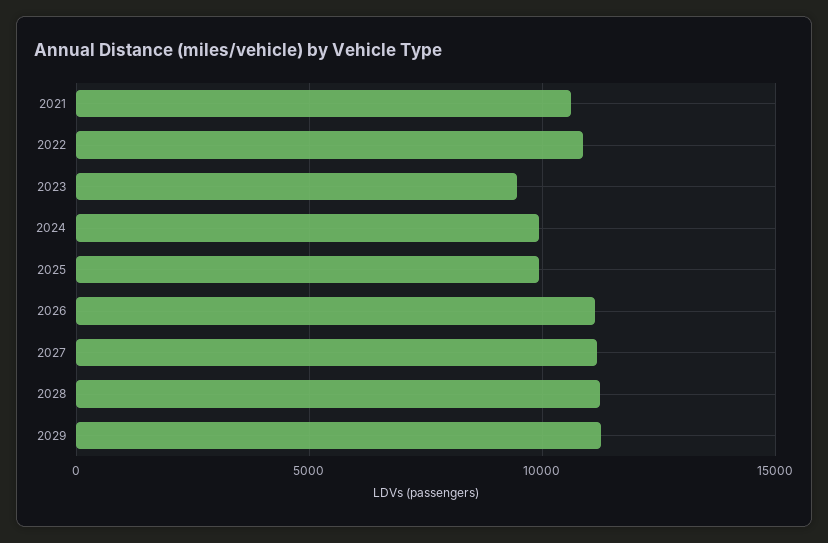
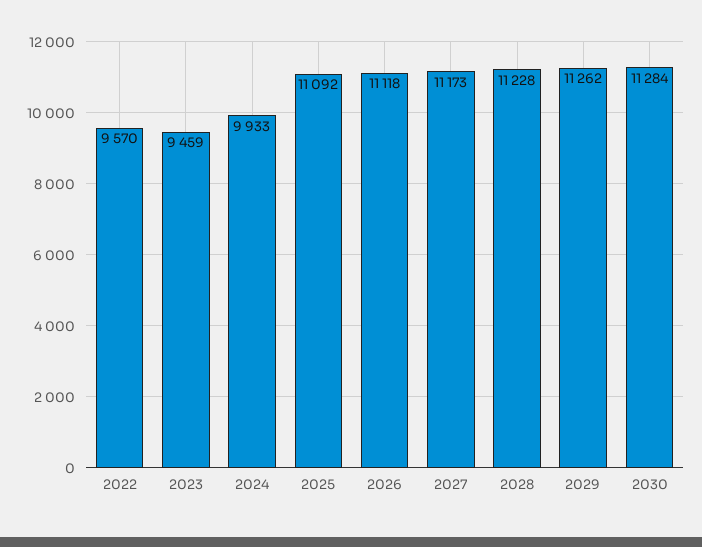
2021: 10500 -> none
2022: 11000 -> 9570
2025: 10000 -> 11092
2030: none -> 11284

